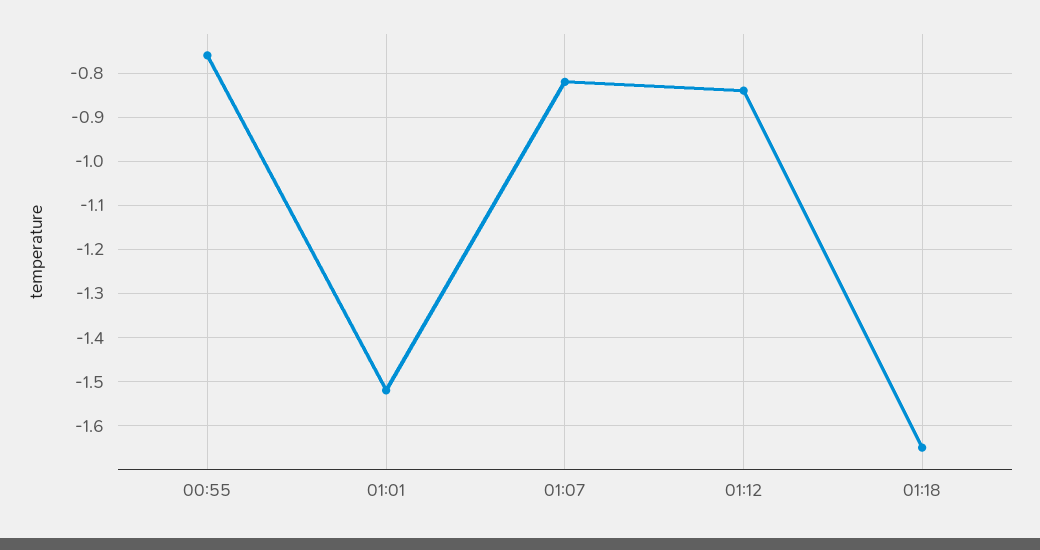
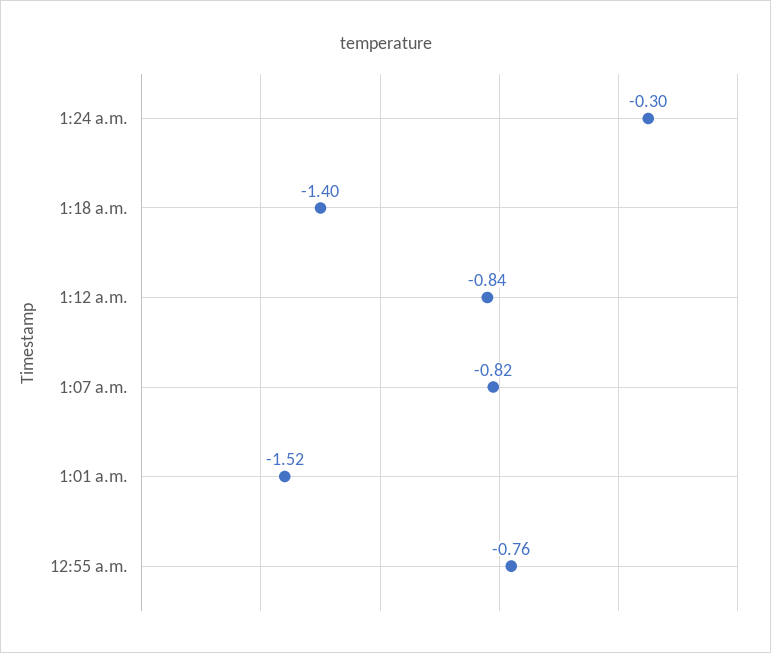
01:18: -1.65 -> -1.4
1:24 a.m.: none -> -0.3

